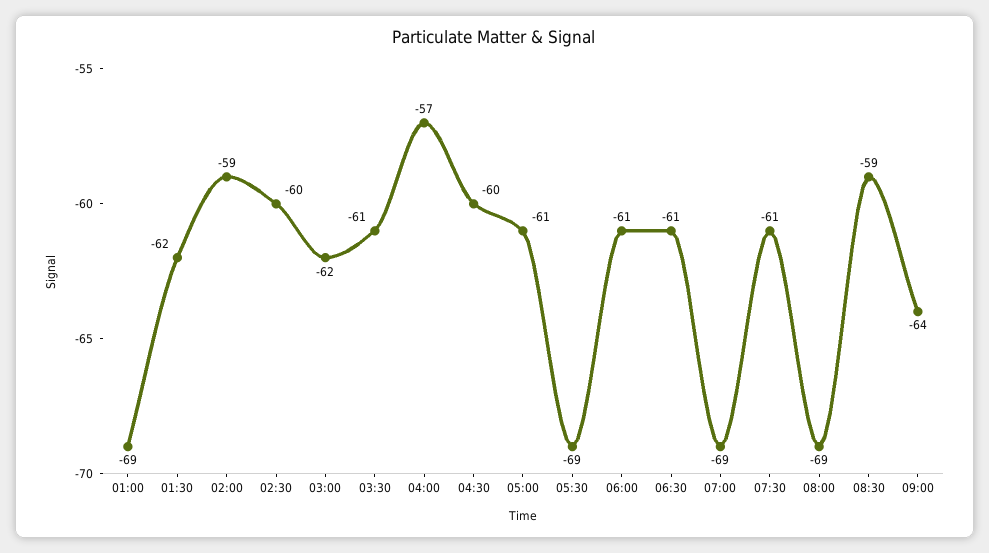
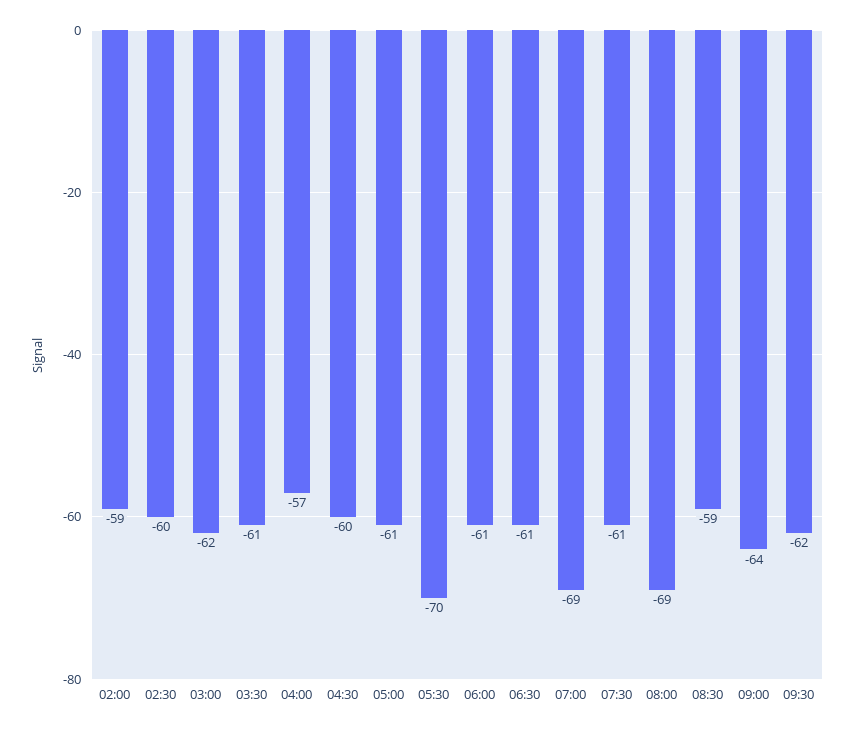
01:00: -69 -> none
01:30: -62 -> none
05:30: -69 -> -70
09:30: none -> -62

